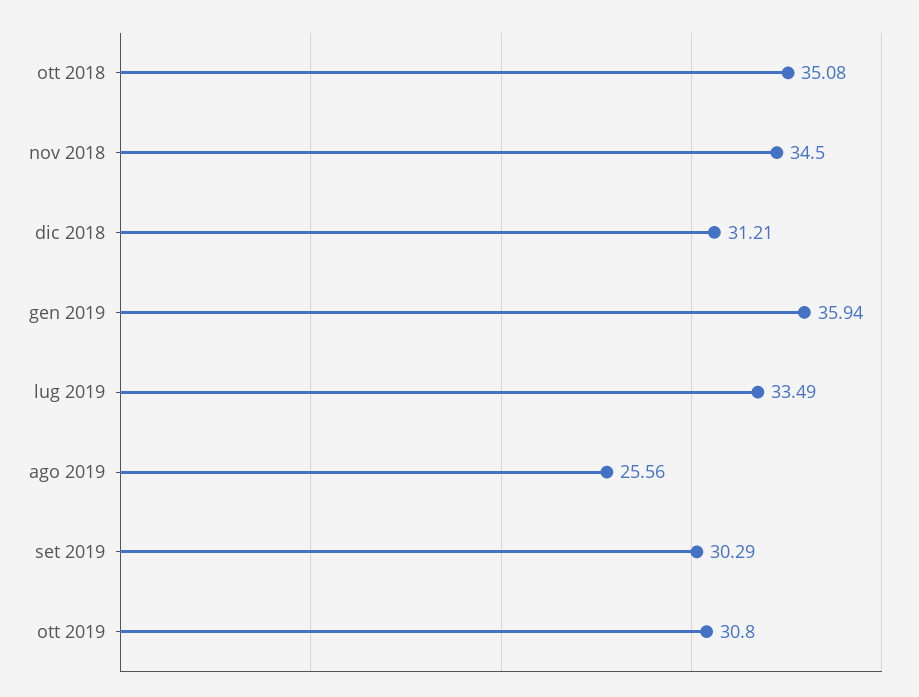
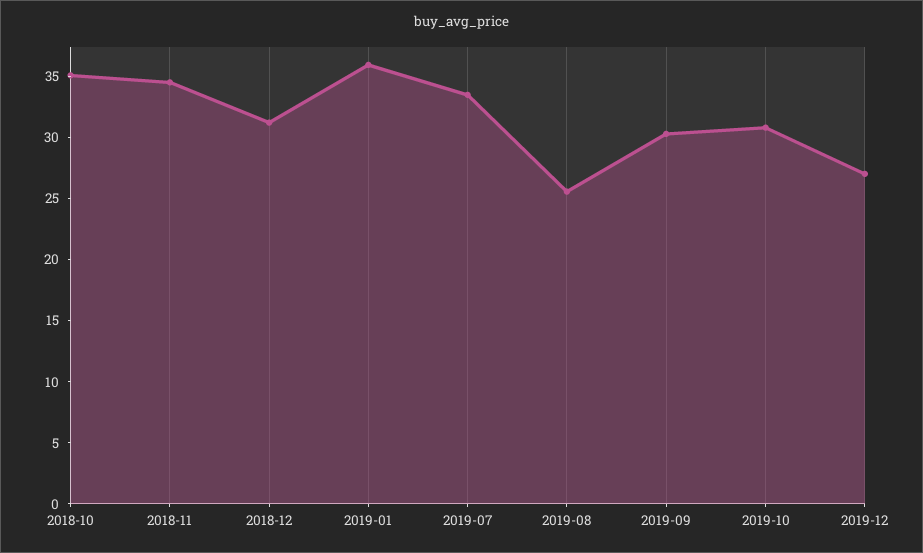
2019-12: none -> 27

